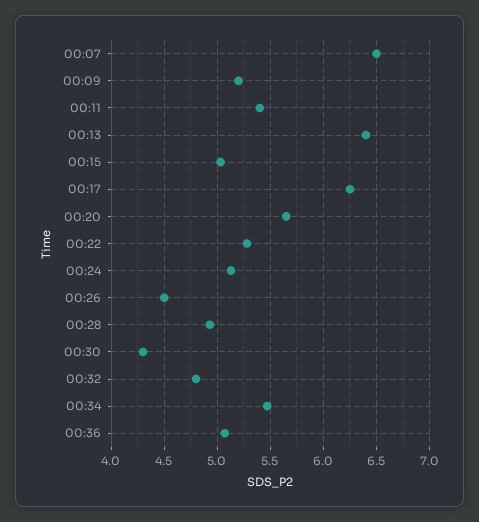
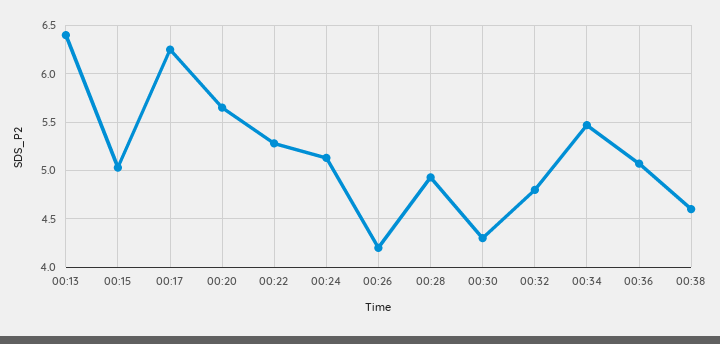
00:07: 6.5 -> none
00:09: 5.2 -> none
00:11: 5.4 -> none
00:26: 4.5 -> 4.2
00:38: none -> 4.6

